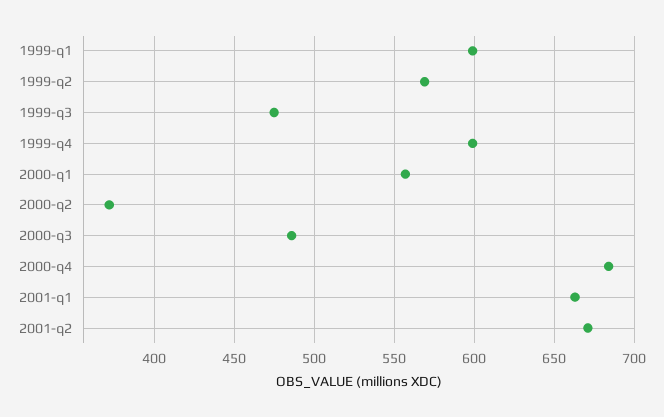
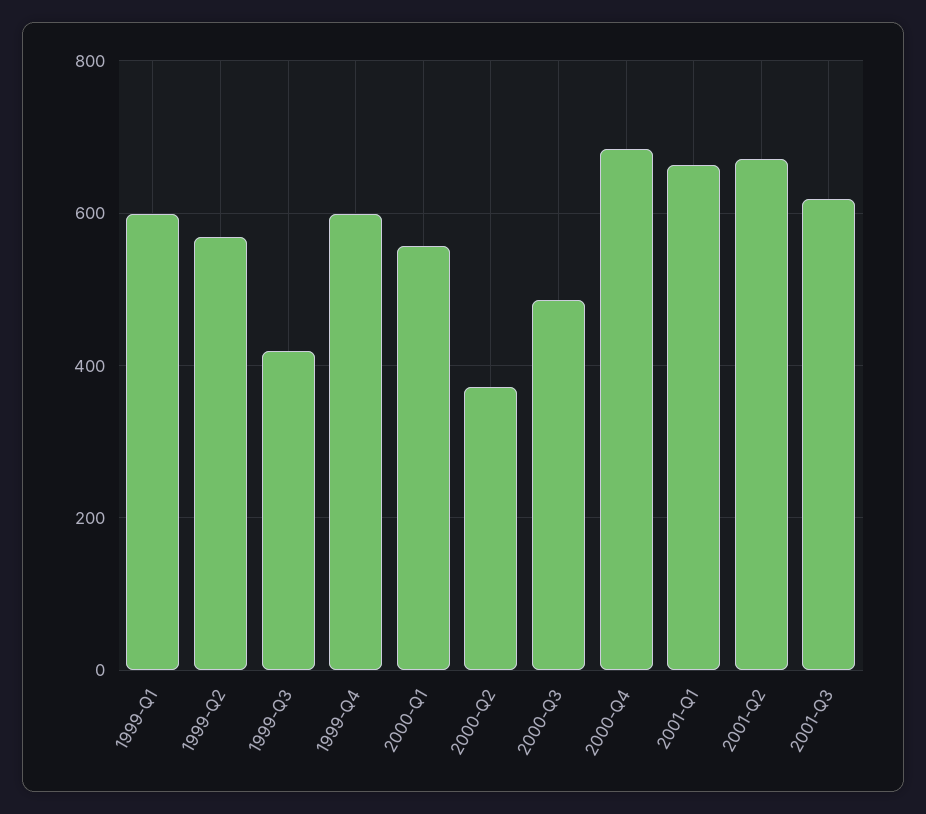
1999-q3: 475 -> 420
2001-Q3: none -> 620

